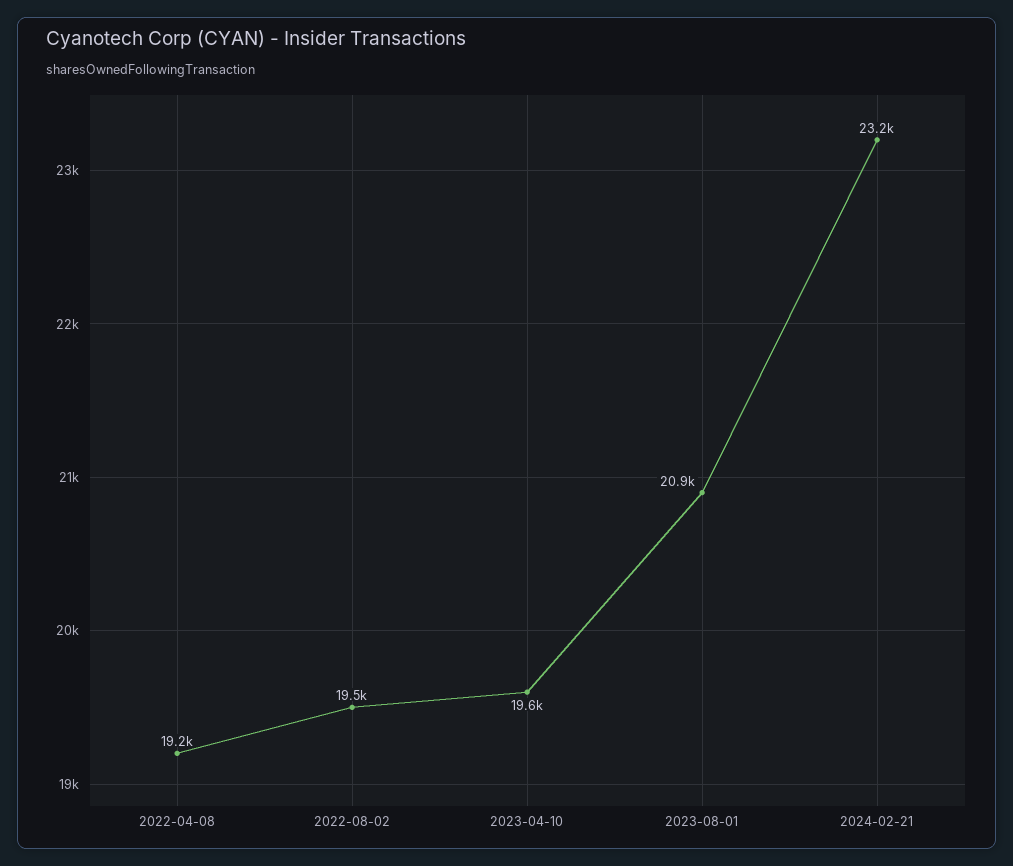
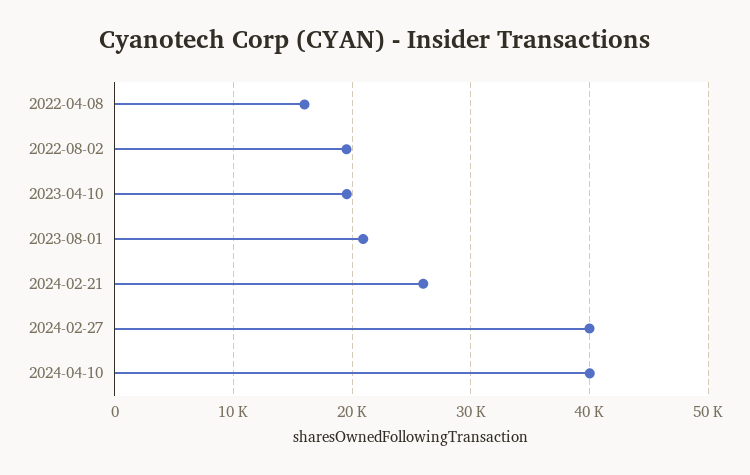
2022-04-08: 19200 -> 16000
2024-02-21: 23200 -> 26000
2024-02-27: none -> 40000
2024-04-10: none -> 40000

